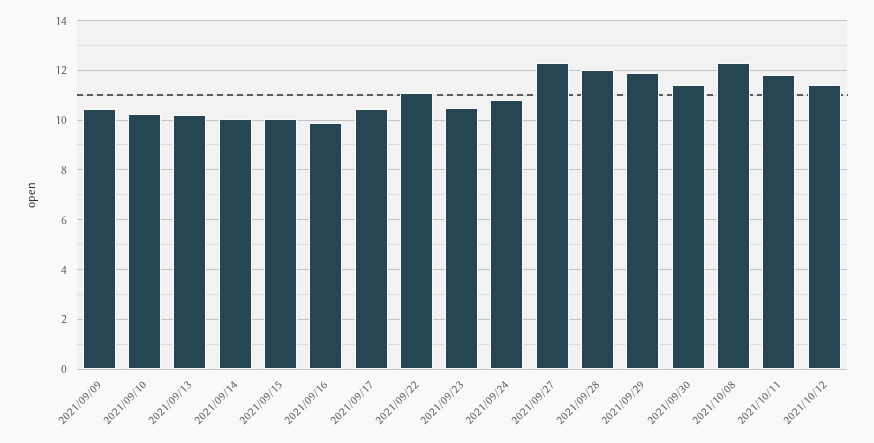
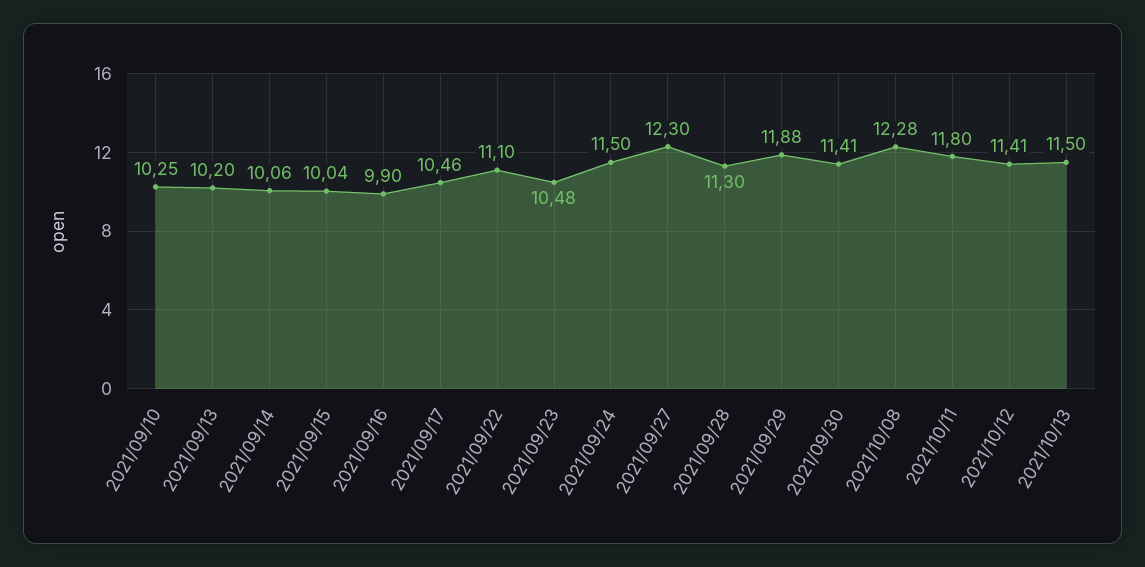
2021/09/09: 10.5 -> none
2021/09/24: 10.75 -> 11.5
2021/09/28: 12 -> 11.3
2021/10/13: none -> 11.5

